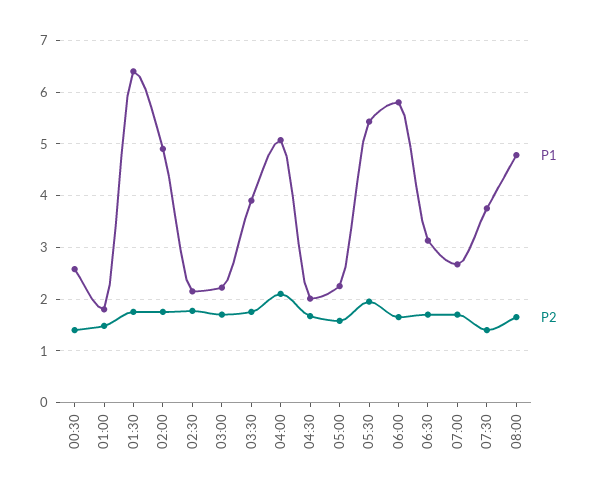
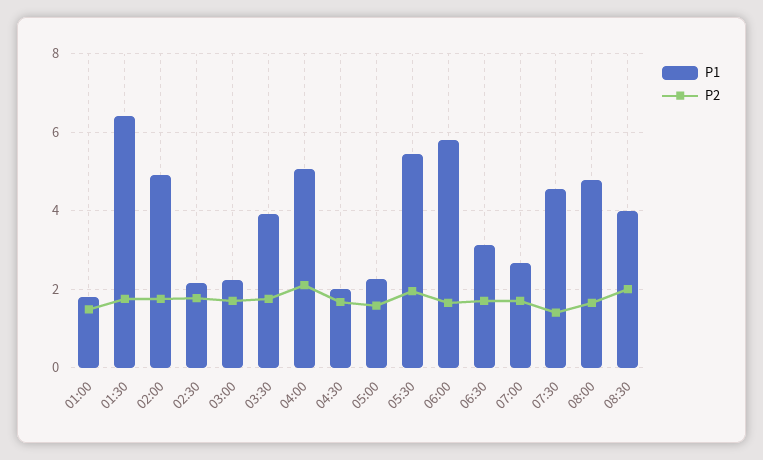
P1, 00:30: 2.6 -> none
P2, 00:30: 1.4 -> none
P1, 07:30: 3.8 -> 4.6
P1, 08:30: none -> 4
P2, 08:30: none -> 2

